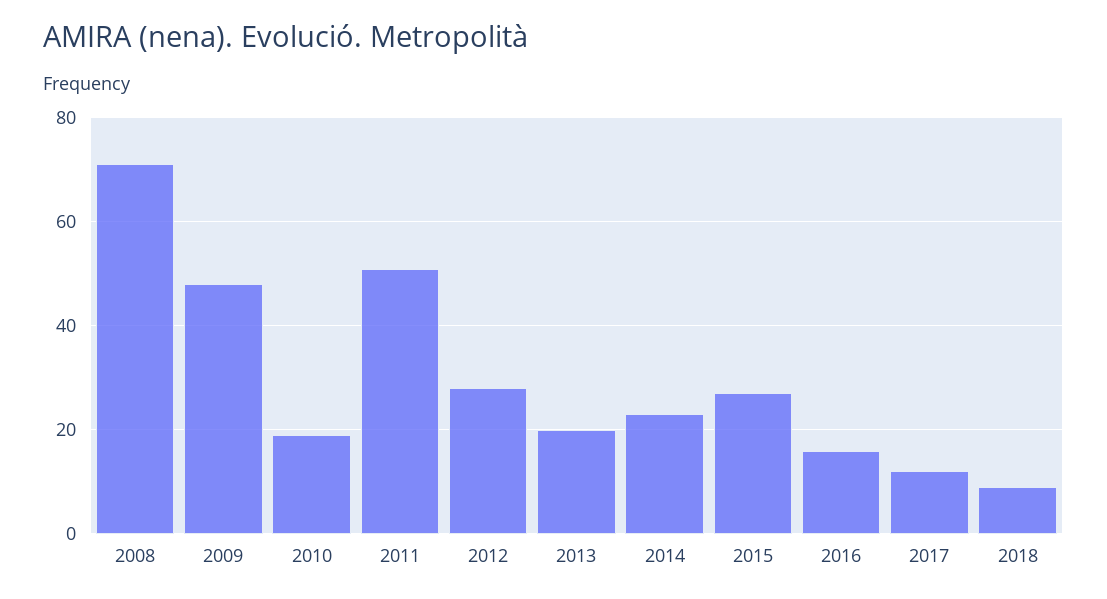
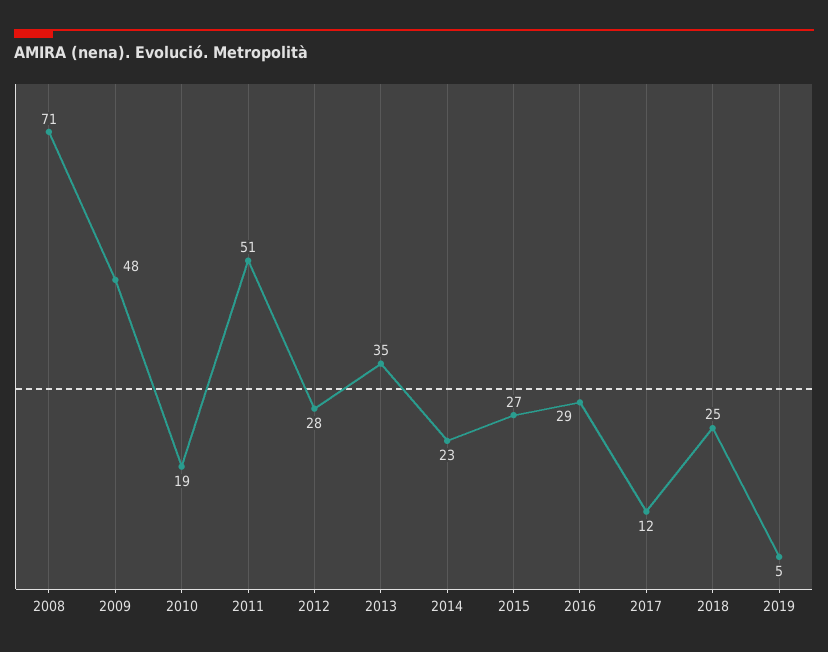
2013: 20 -> 35
2016: 15 -> 29
2018: 10 -> 25
2019: none -> 5

